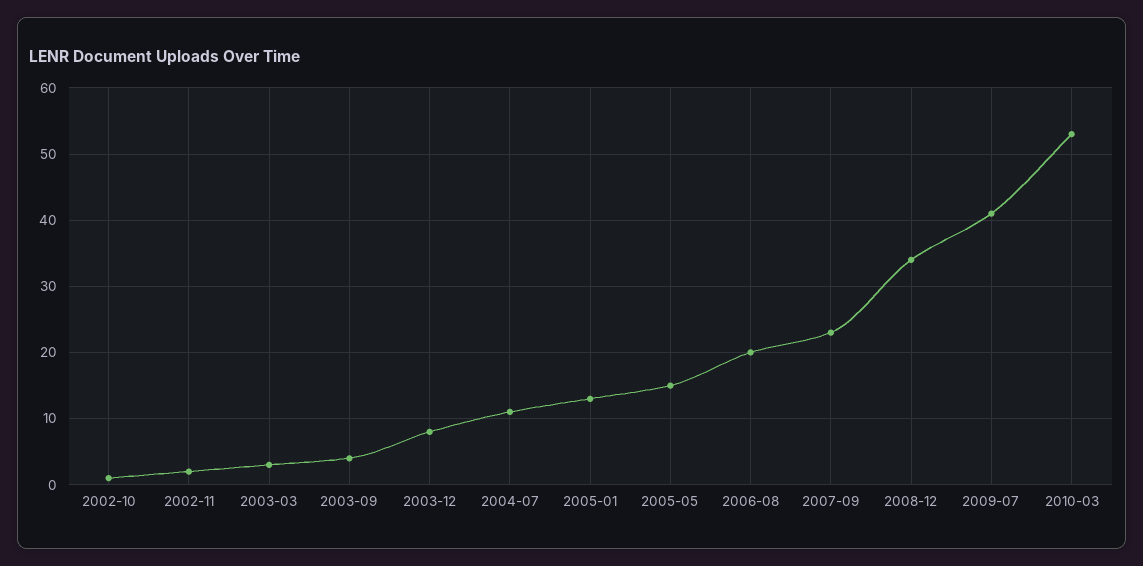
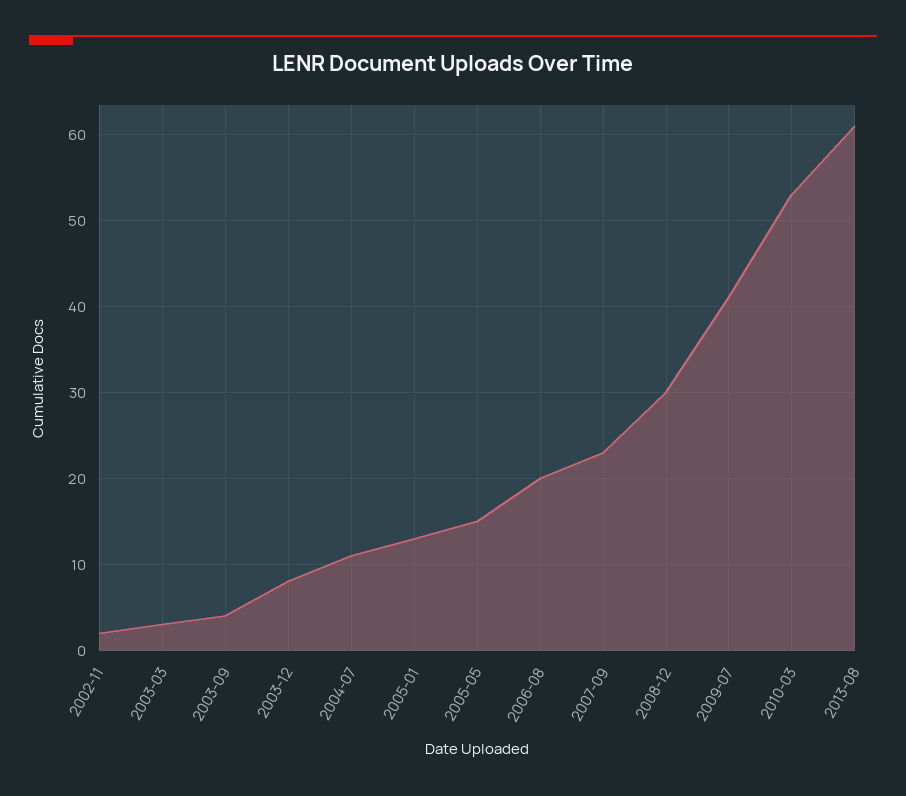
2002-10: 1 -> none
2008-12: 34 -> 30
2013-08: none -> 61

